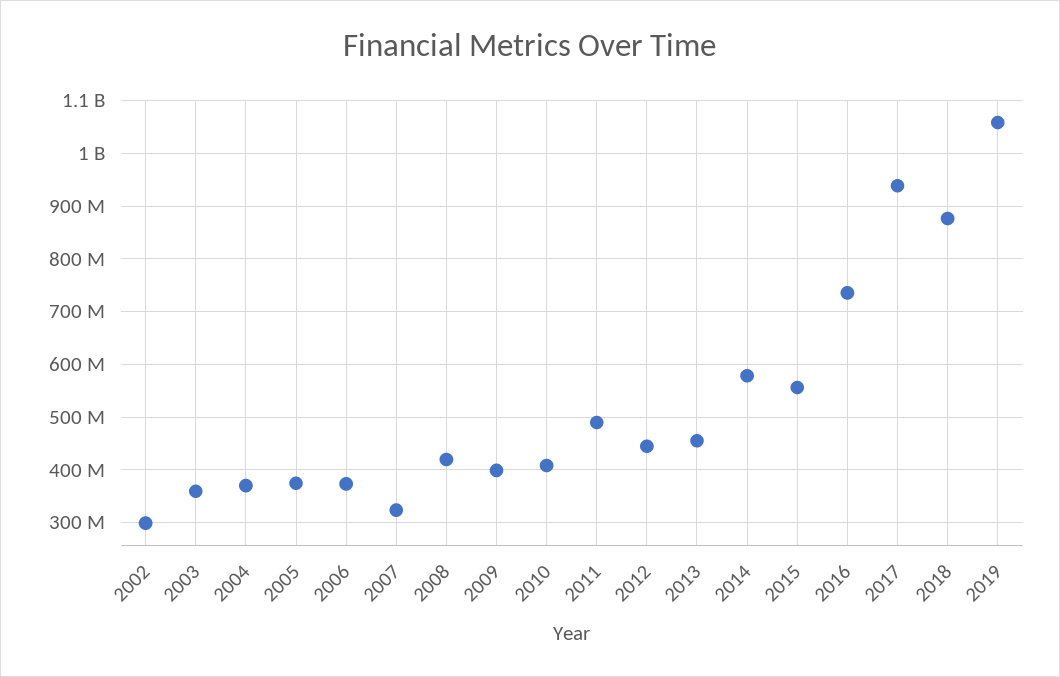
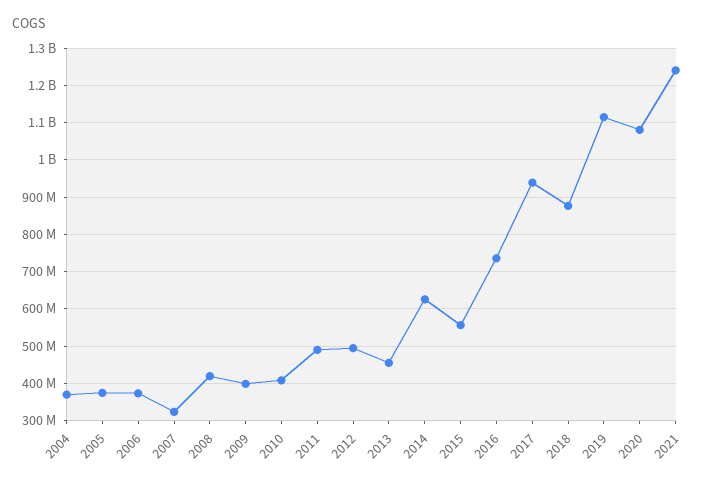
2002: 300000000 -> none
2003: 360000000 -> none
2012: 440000000 -> 500000000
2014: 580000000 -> 620000000
2019: 1060000000 -> 1120000000
2020: none -> 1080000000
2021: none -> 1240000000

